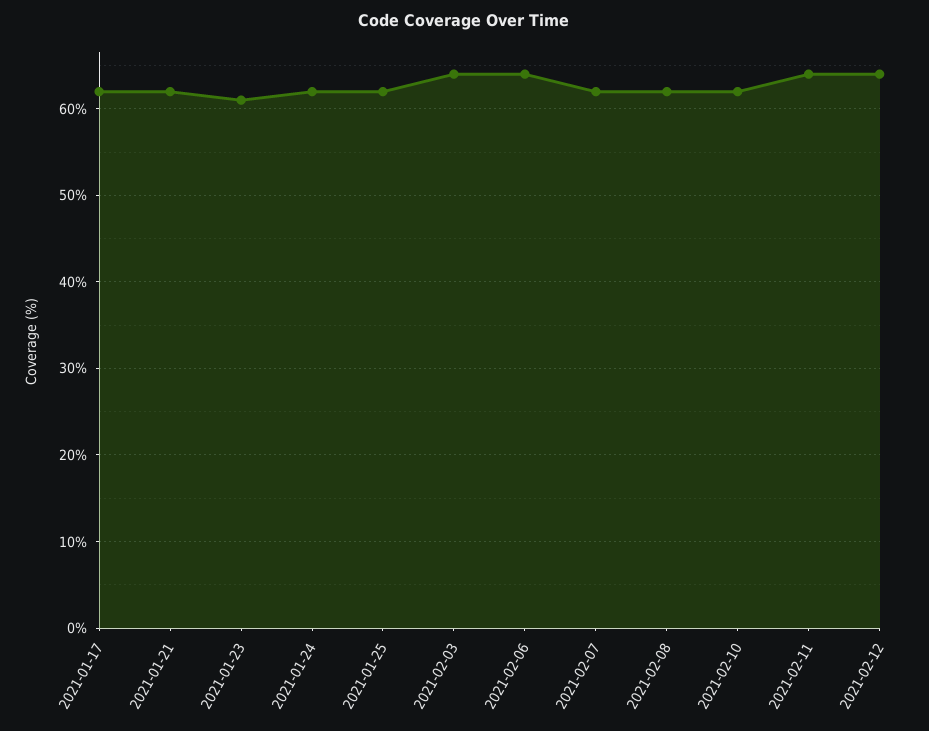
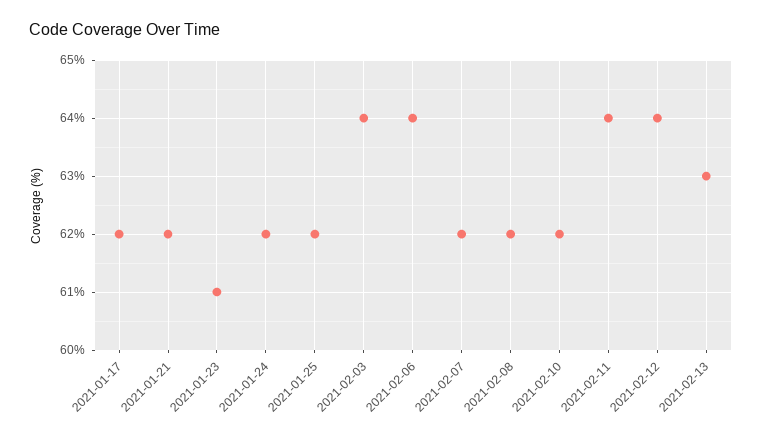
2021-02-13: none -> 63

